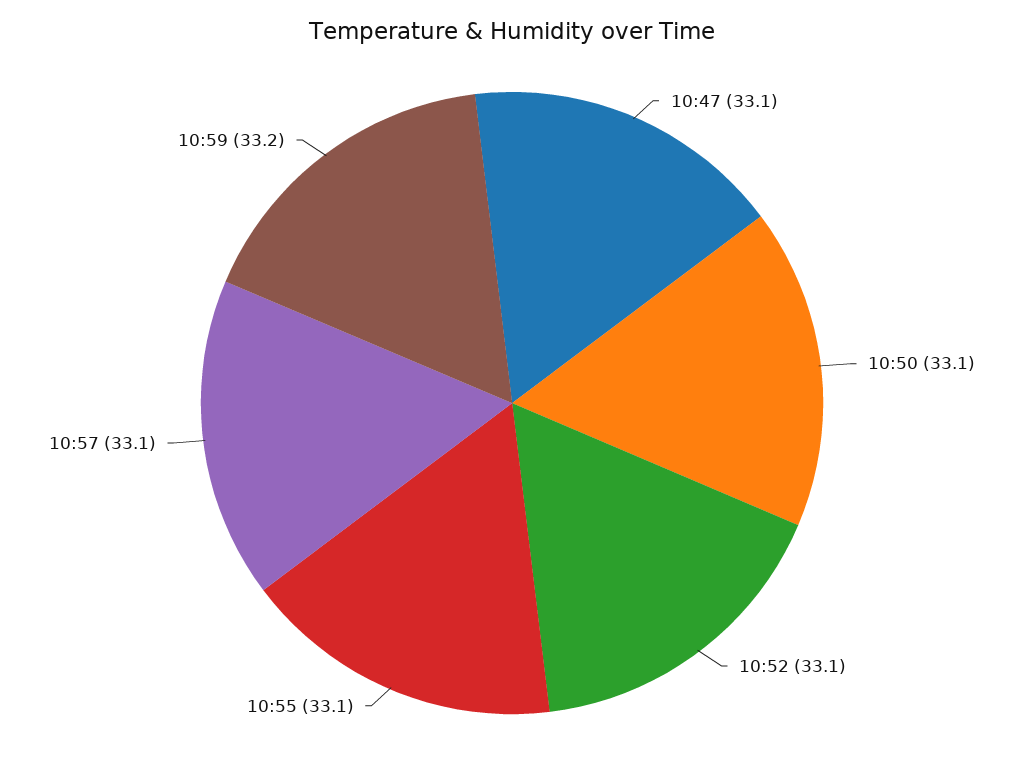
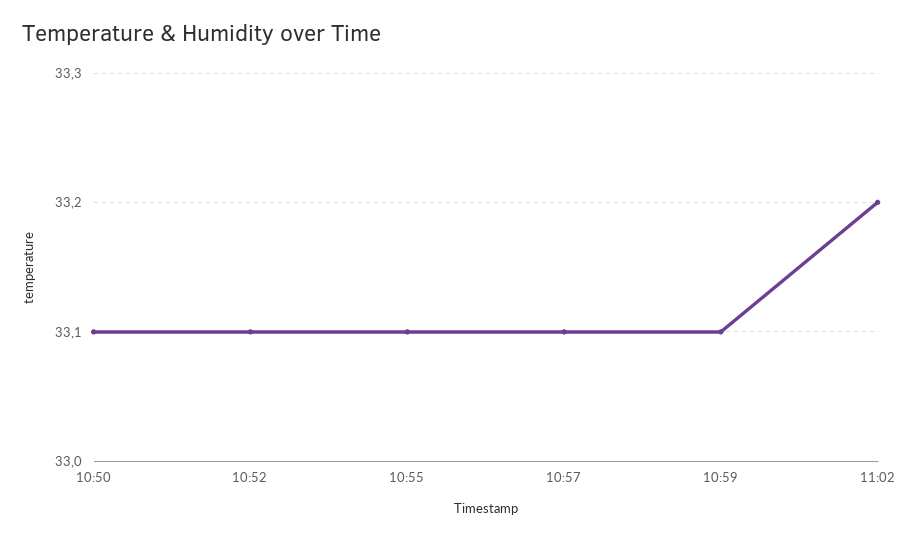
10:47: 33.1 -> none
10:59: 33.2 -> 33.1
11:02: none -> 33.2

